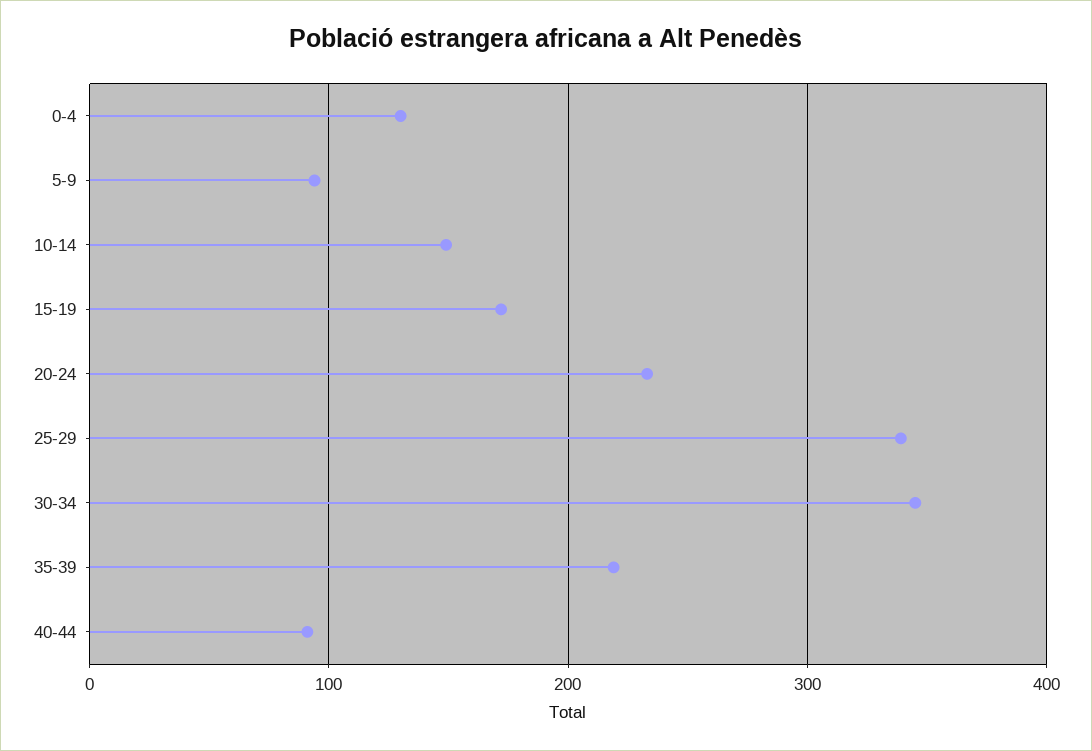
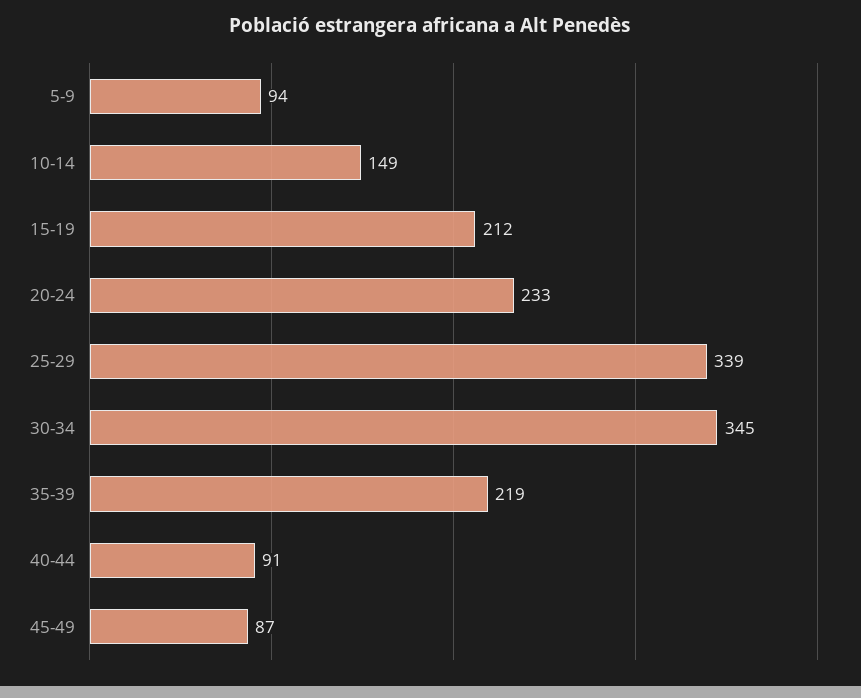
0-4: 130 -> none
15-19: 170 -> 212
45-49: none -> 87

